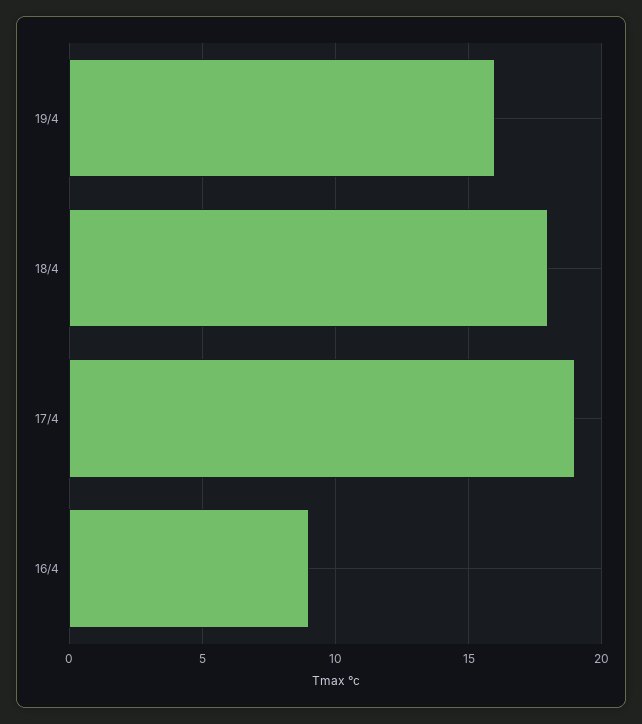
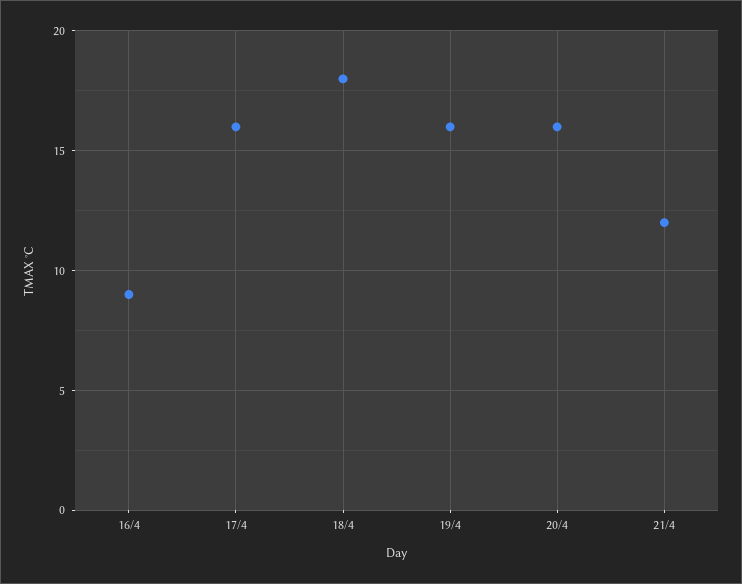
17/4: 19 -> 16
20/4: none -> 16
21/4: none -> 12

